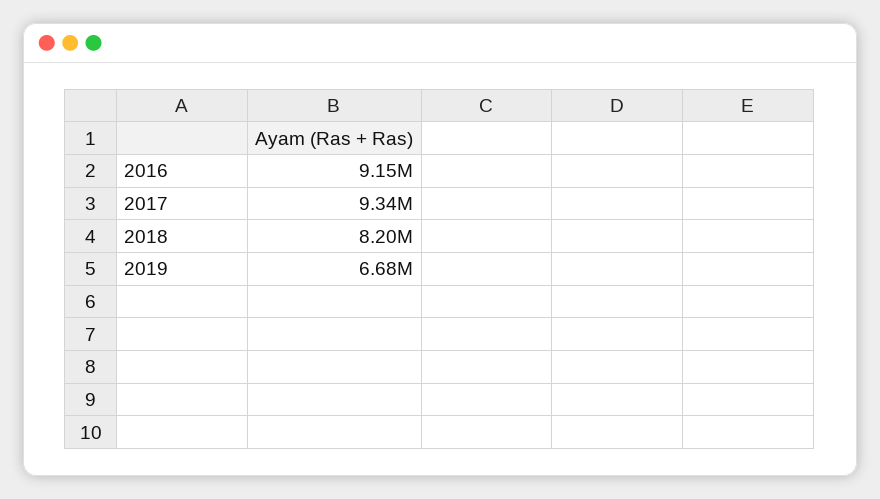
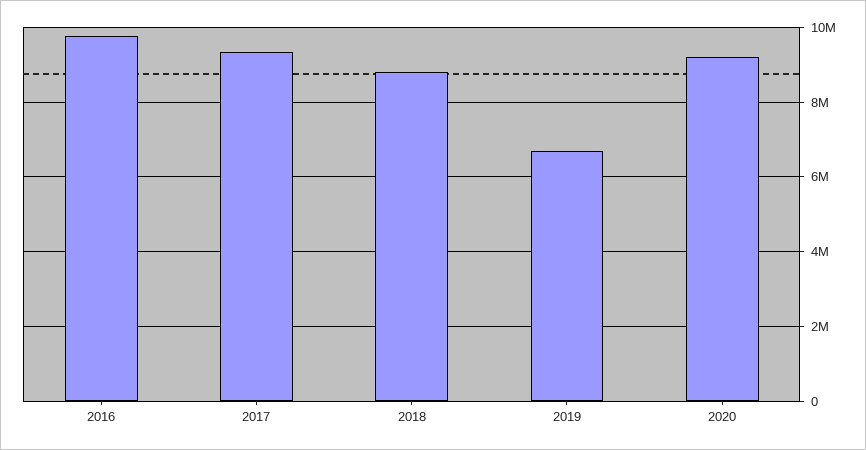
2016: 9150000 -> 9800000
2018: 8200000 -> 8800000
2020: none -> 9200000

